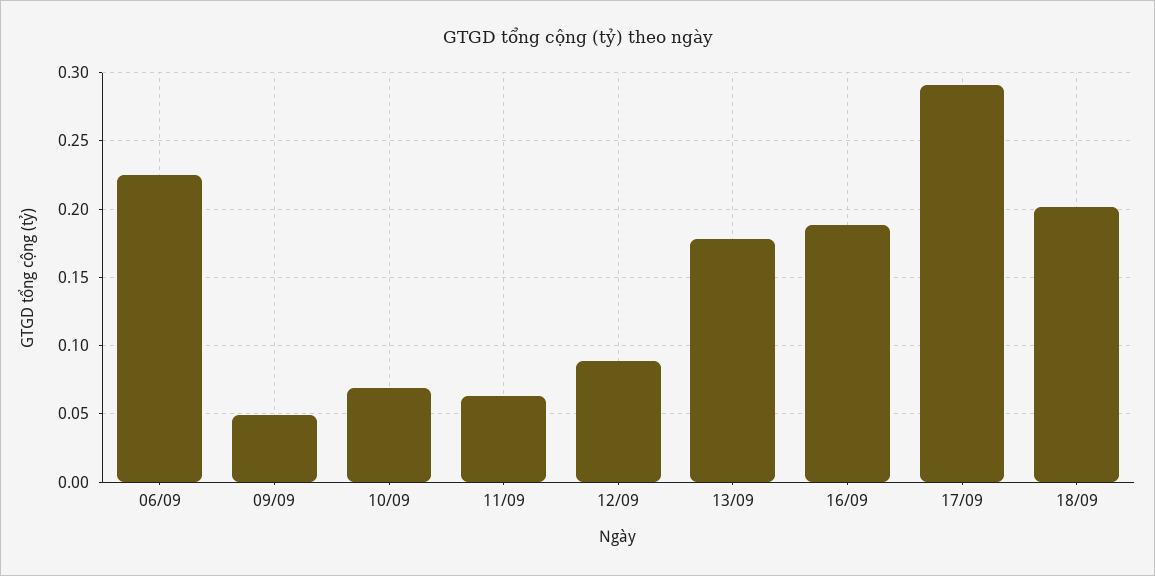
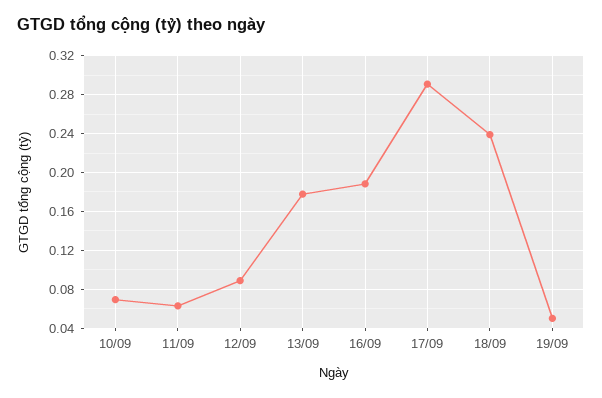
06/09: 0.225 -> none
09/09: 0.05 -> none
18/09: 0.2 -> 0.24
19/09: none -> 0.05

